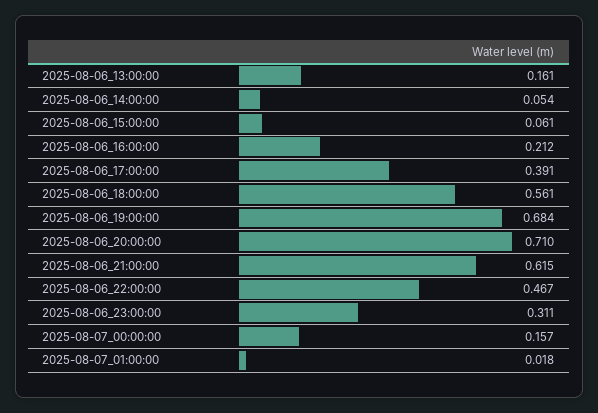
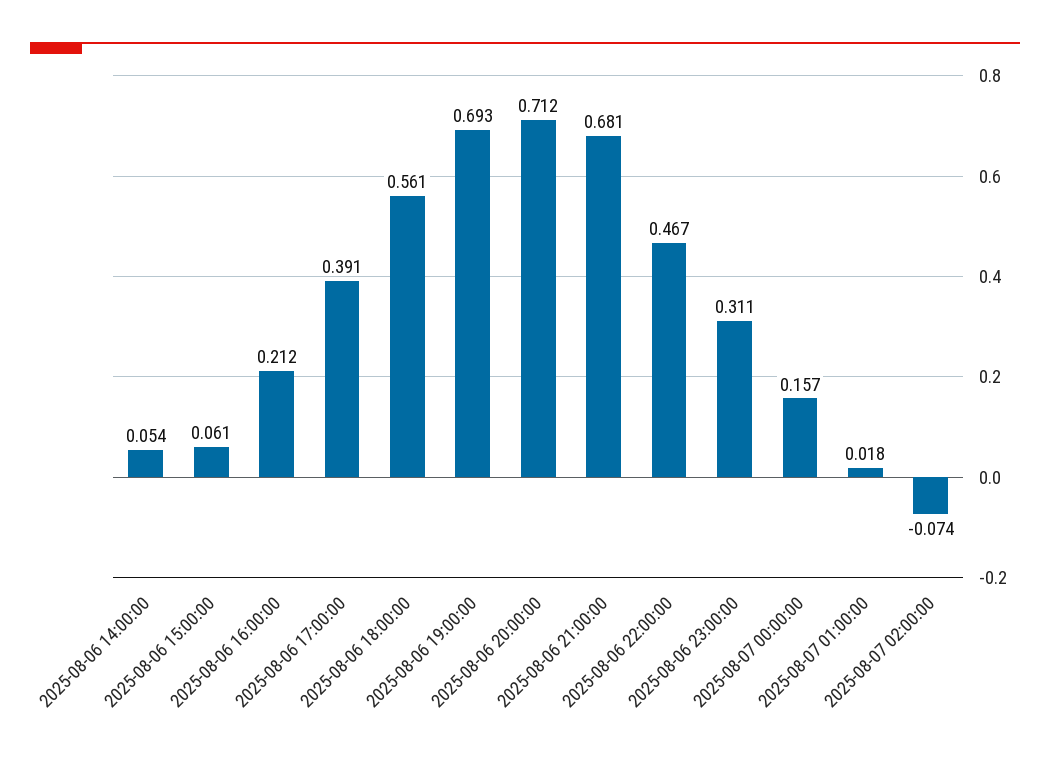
2025-08-06_13:00:00: 0.161 -> none
2025-08-06_19:00:00: 0.684 -> 0.693
2025-08-06_20:00:00: 0.71 -> 0.712
2025-08-06_21:00:00: 0.615 -> 0.681
2025-08-07 02:00:00: none -> -0.074

